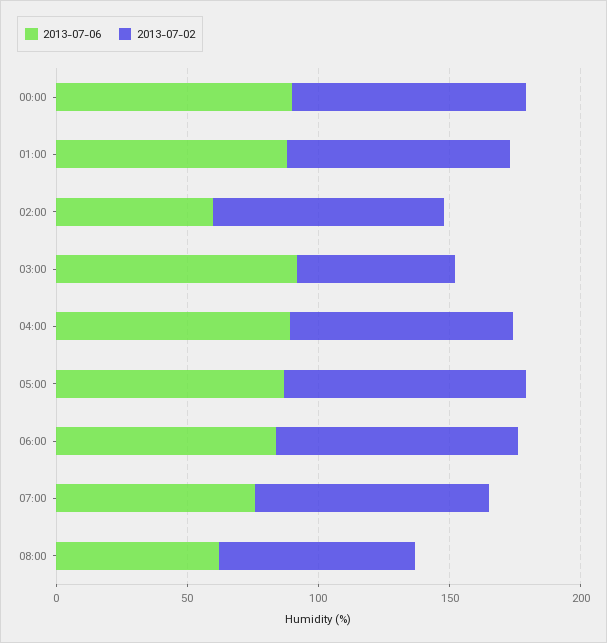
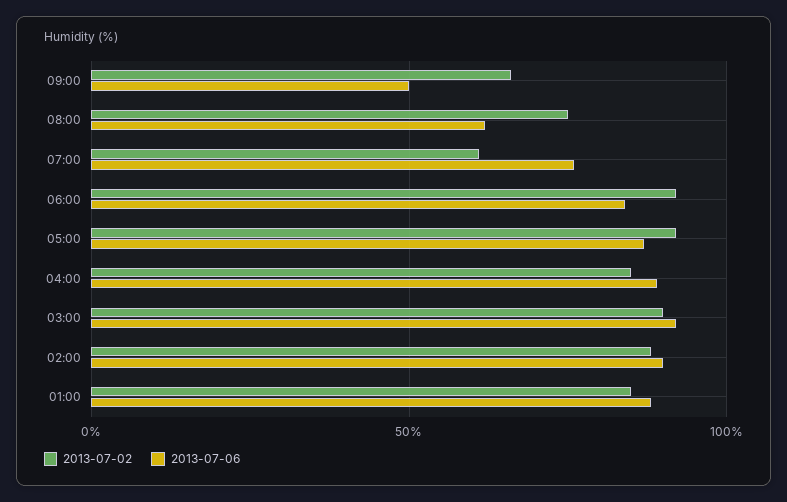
2013-07-06, 00:00: 90 -> none
2013-07-02, 00:00: 90 -> none
2013-07-06, 02:00: 60 -> 90
2013-07-02, 03:00: 60 -> 90
2013-07-02, 07:00: 90 -> 60
2013-07-02, 09:00: none -> 65
2013-07-06, 09:00: none -> 50

